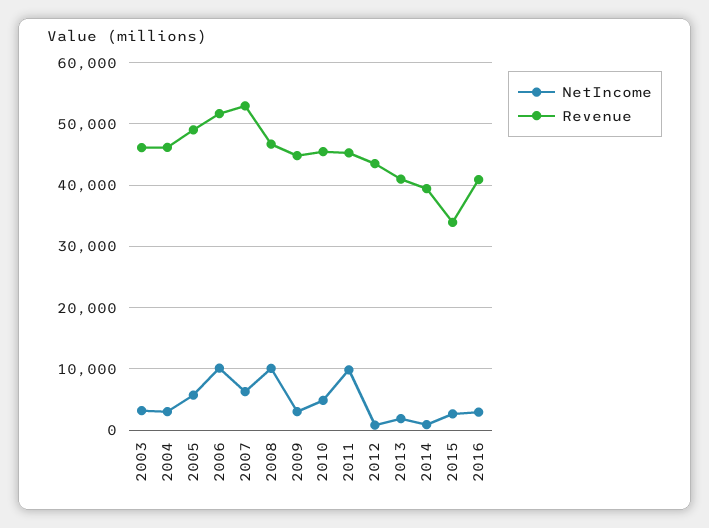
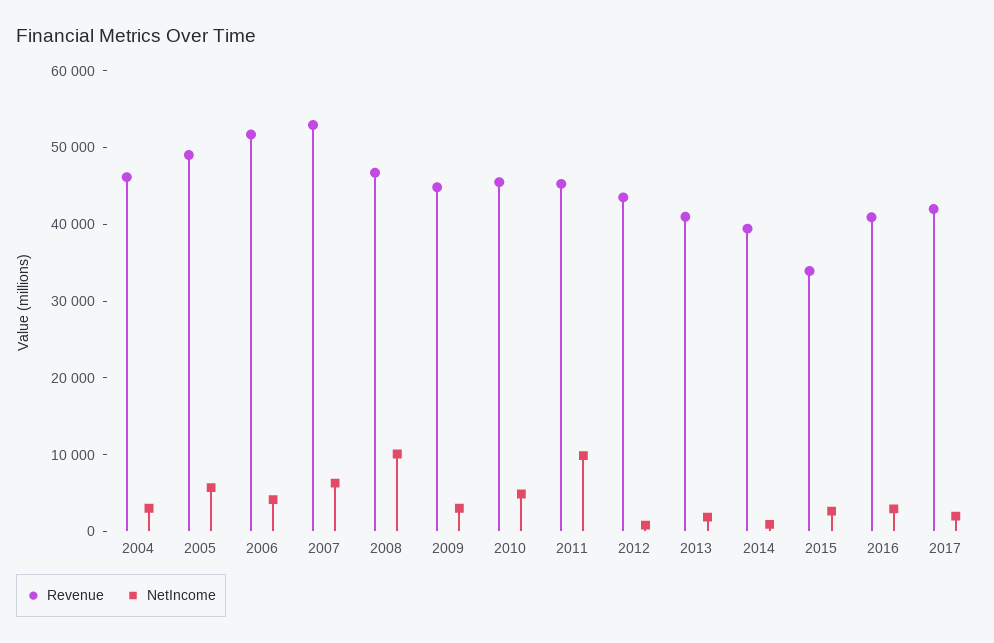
NetIncome, 2003: 3000 -> none
Revenue, 2003: 46000 -> none
NetIncome, 2006: 10000 -> 4000
Revenue, 2017: none -> 42000
NetIncome, 2017: none -> 2000

